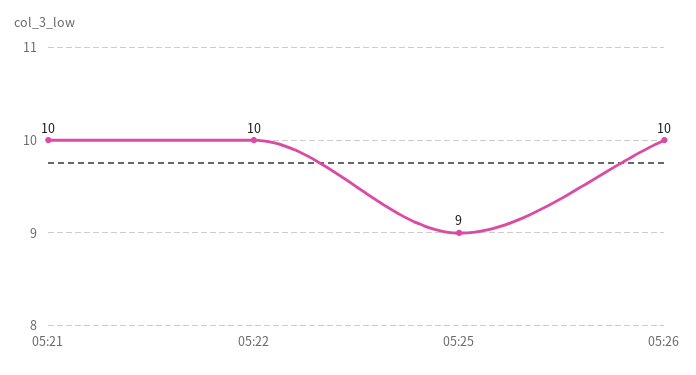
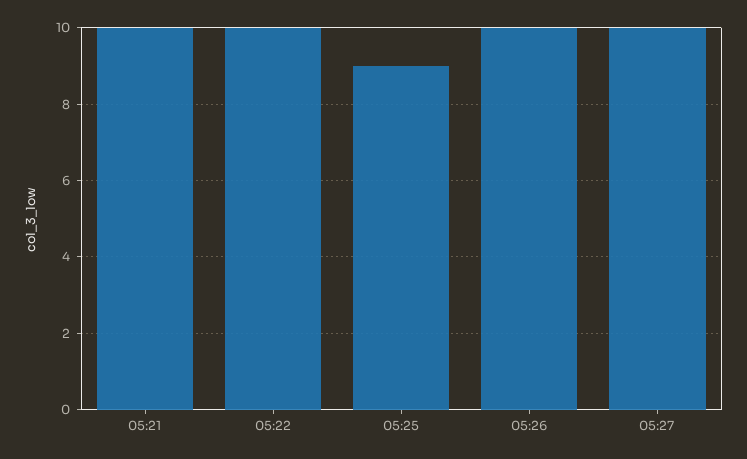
05:27: none -> 10

